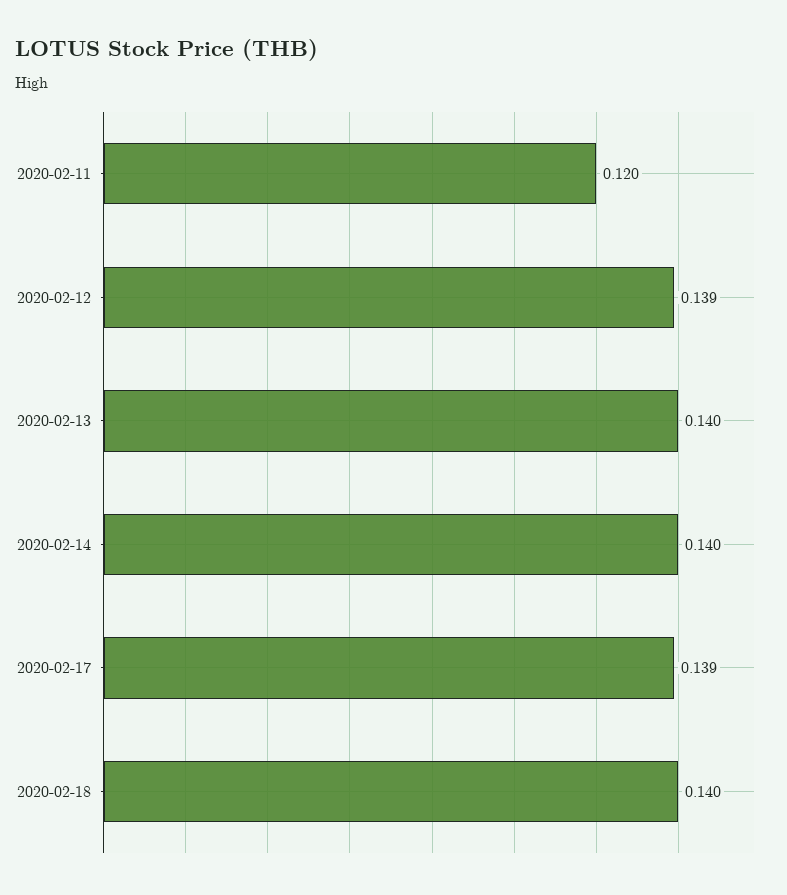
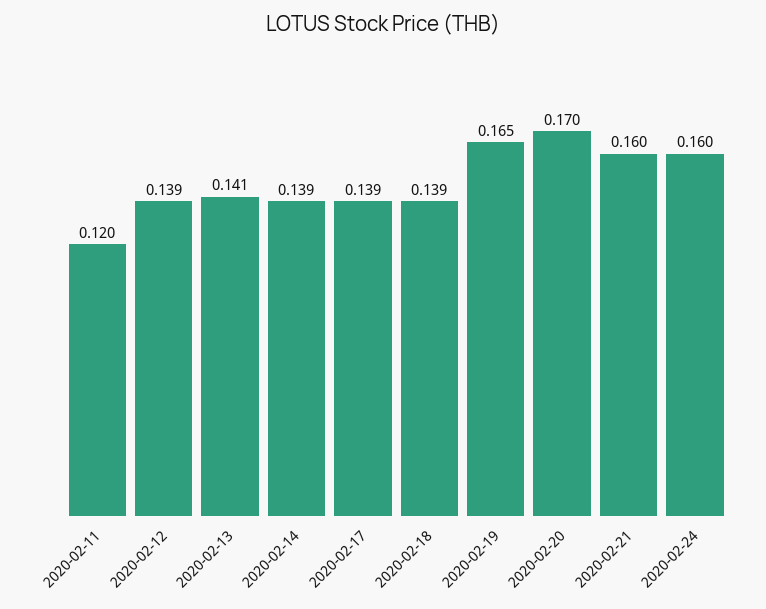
2020-02-13: 0.14 -> 0.141
2020-02-14: 0.14 -> 0.139
2020-02-18: 0.14 -> 0.139
2020-02-19: none -> 0.165
2020-02-20: none -> 0.17
2020-02-21: none -> 0.16
2020-02-24: none -> 0.16

